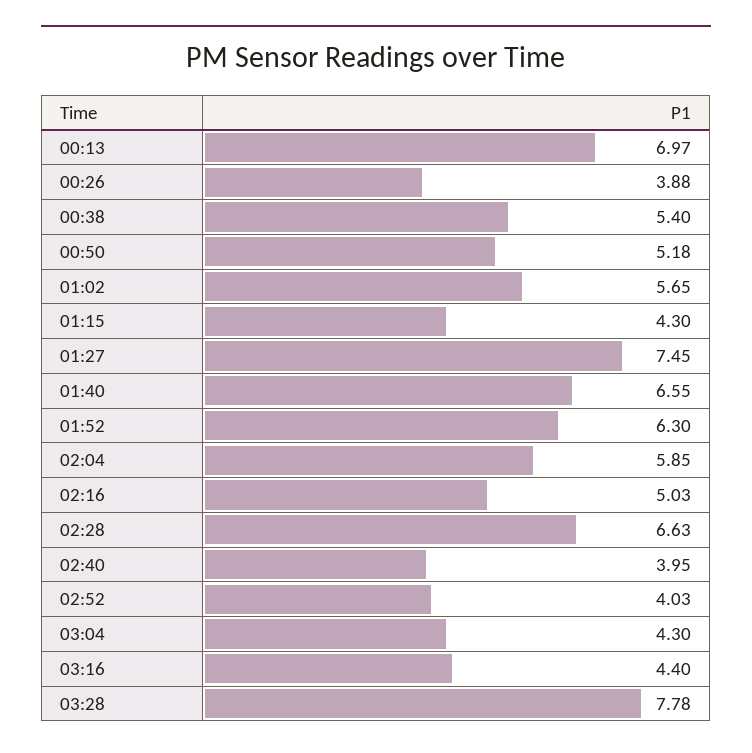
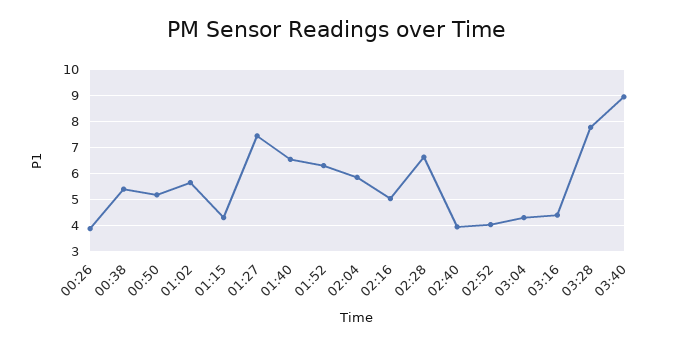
00:13: 6.97 -> none
03:40: none -> 9

